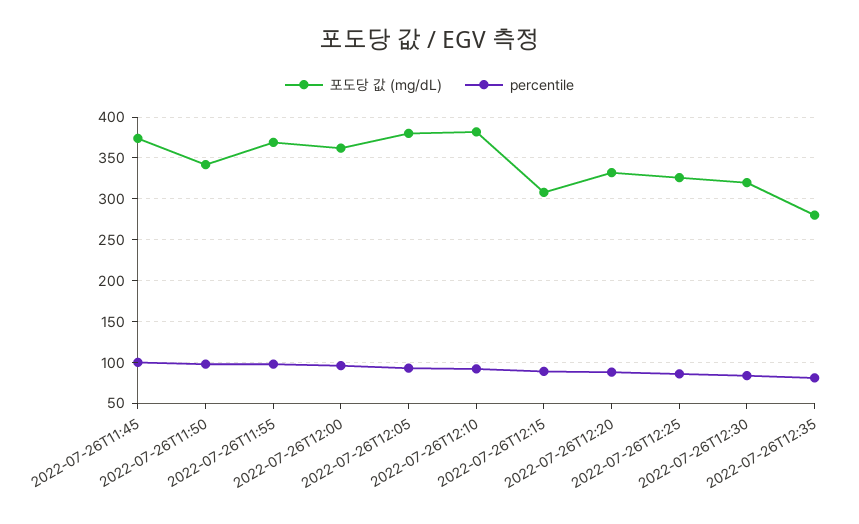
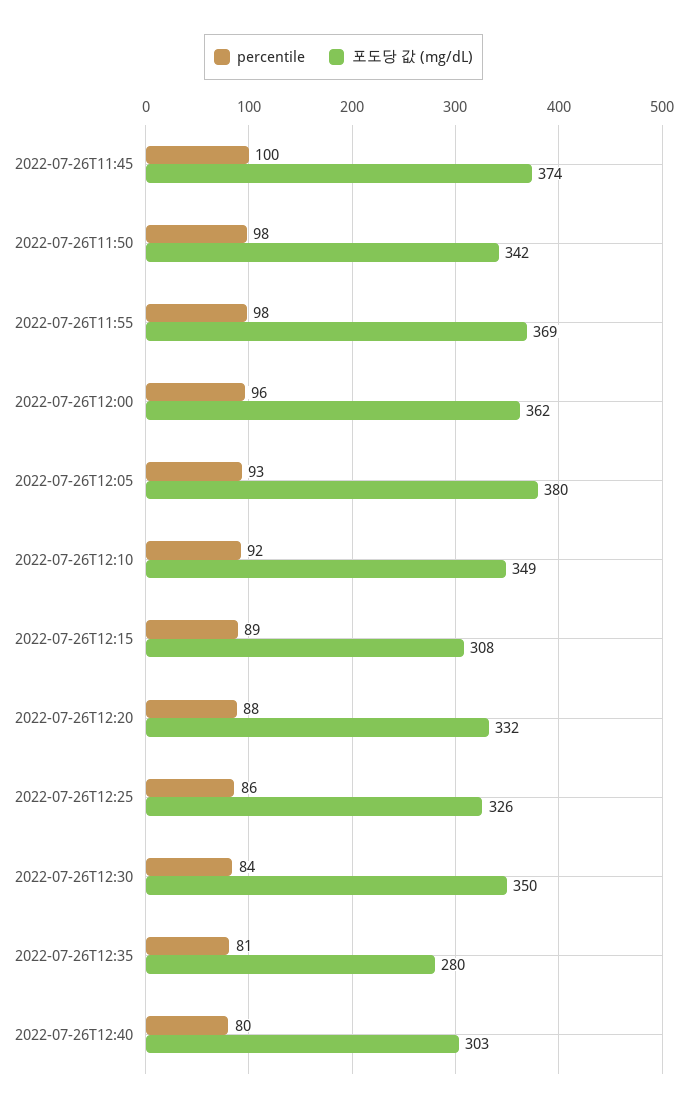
포도당 값 (mg/dL), 2022-07-26T12:10: 380 -> 349
포도당 값 (mg/dL), 2022-07-26T12:30: 320 -> 350
percentile, 2022-07-26T12:40: none -> 80
포도당 값 (mg/dL), 2022-07-26T12:40: none -> 303

